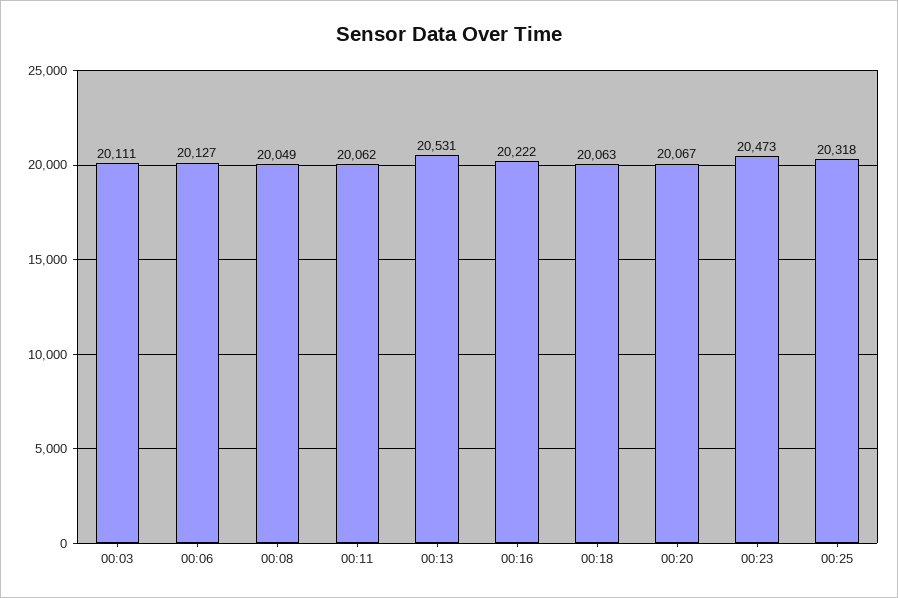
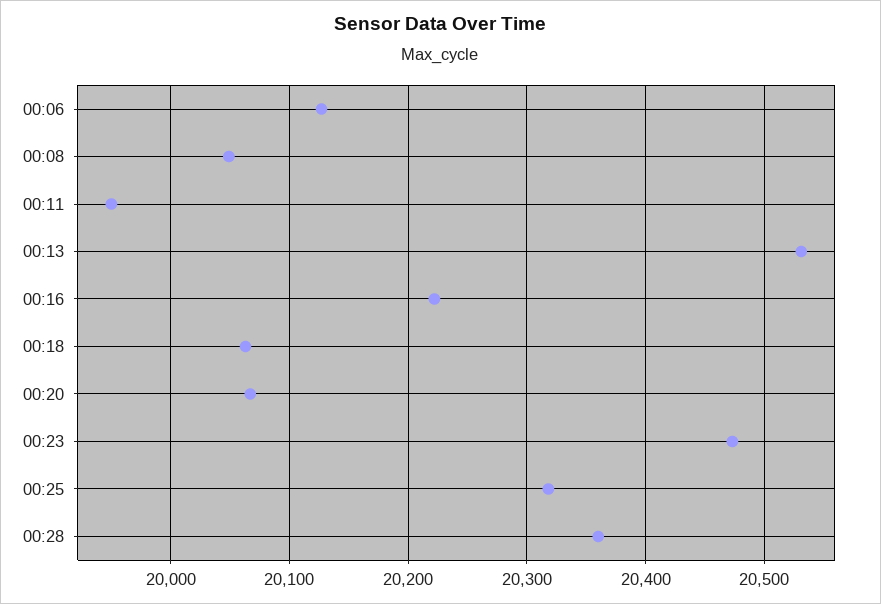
00:03: 20111 -> none
00:11: 20062 -> 19950
00:28: none -> 20360

